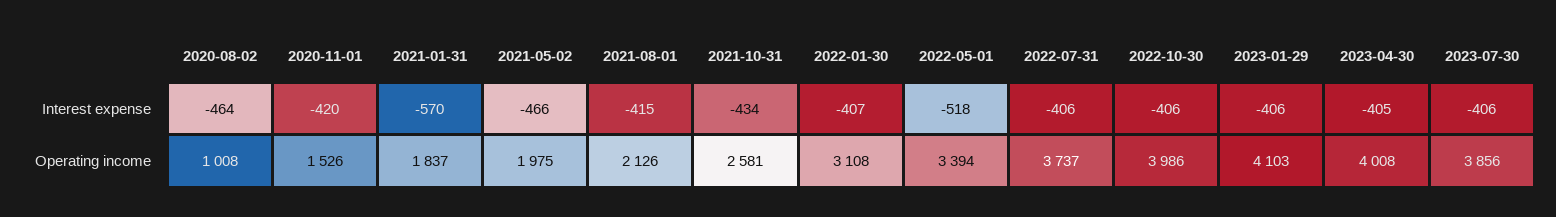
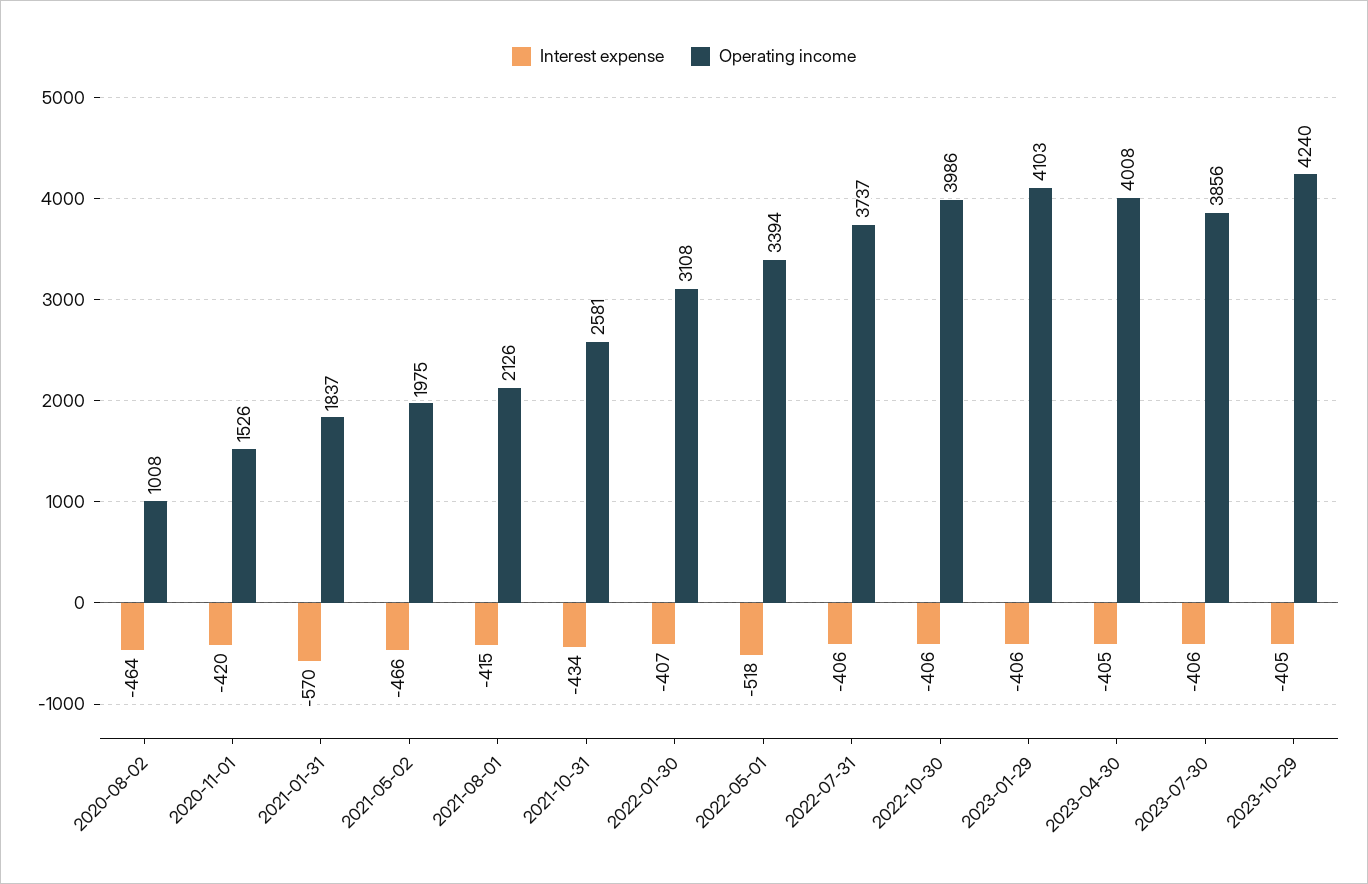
Interest expense, 2023-10-29: none -> -405
Operating income, 2023-10-29: none -> 4240

